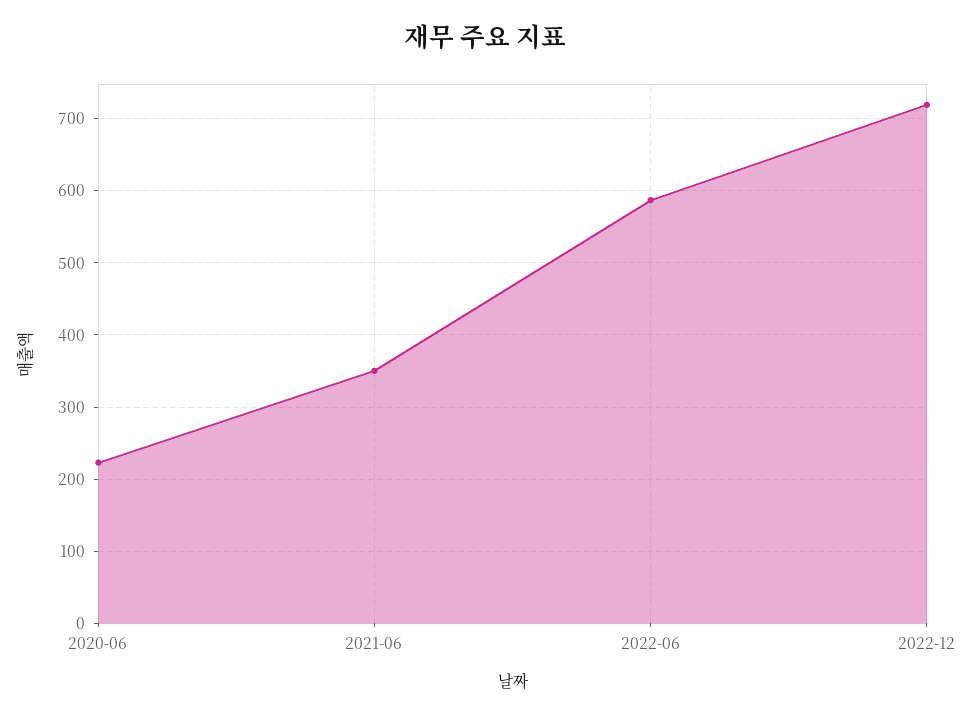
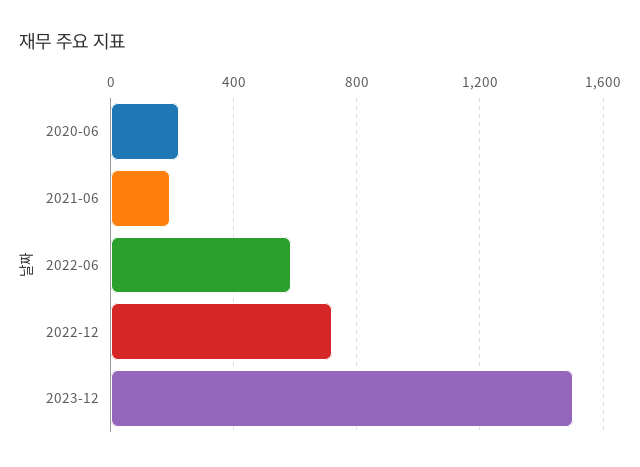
2021-06: 350 -> 200
2023-12: none -> 1500

